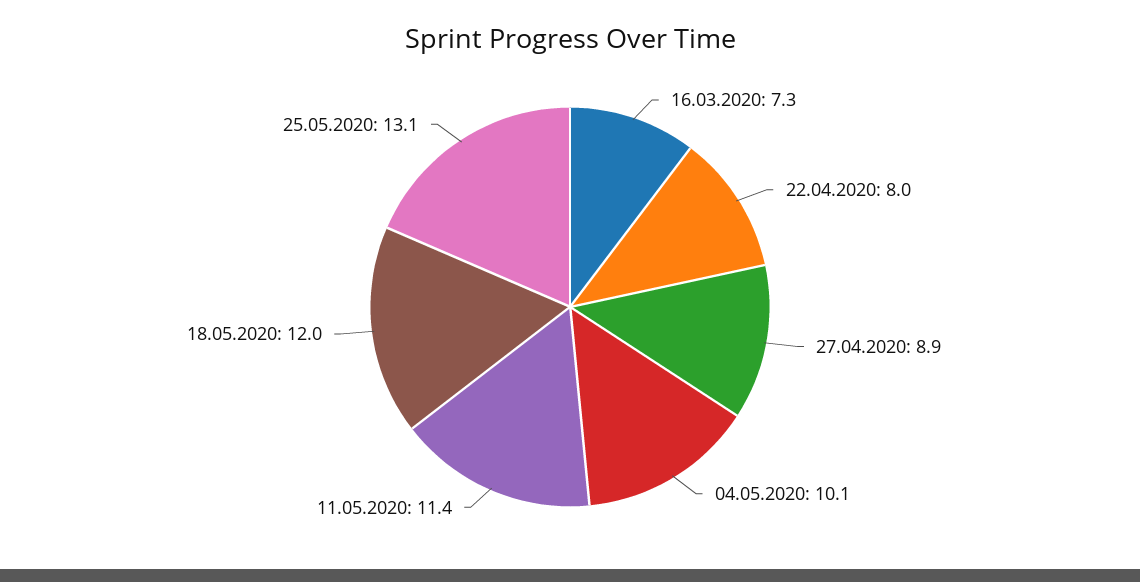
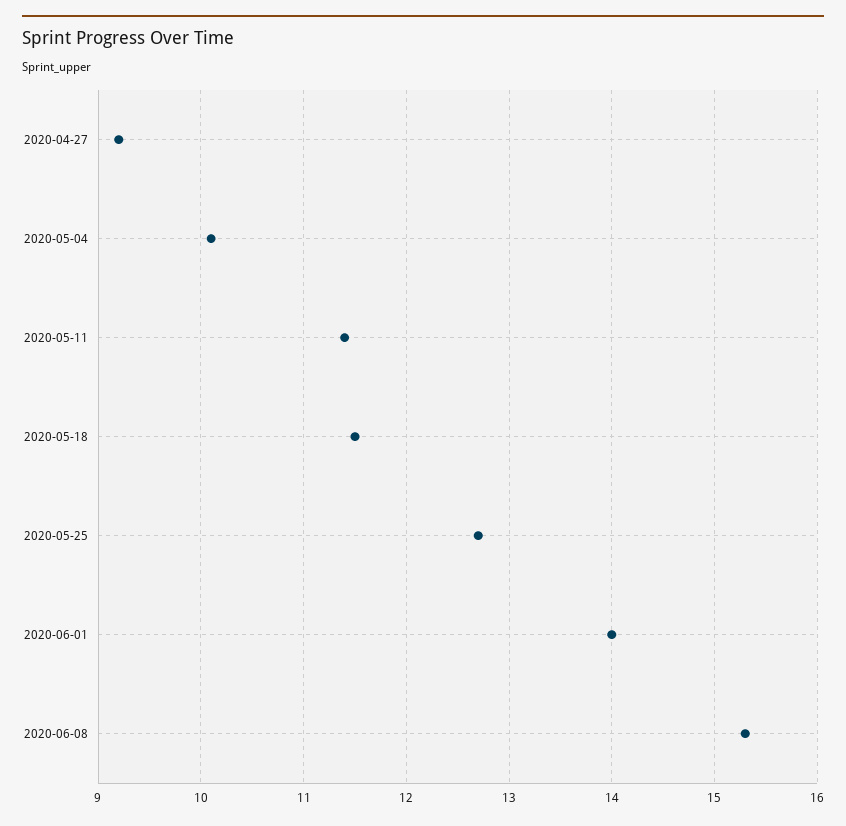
16.03.2020: 7.3 -> none
22.04.2020: 8 -> none
27.04.2020: 8.9 -> 9.2
18.05.2020: 12 -> 11.5
25.05.2020: 13.1 -> 12.7
2020-06-01: none -> 14
2020-06-08: none -> 15.3

